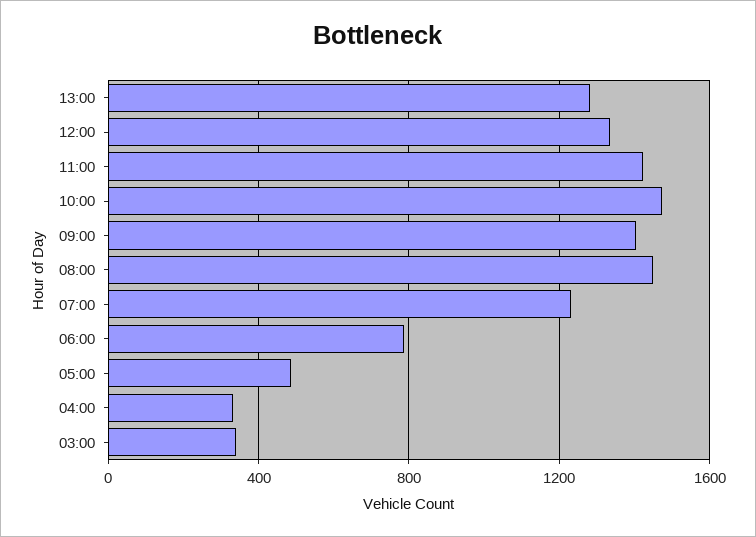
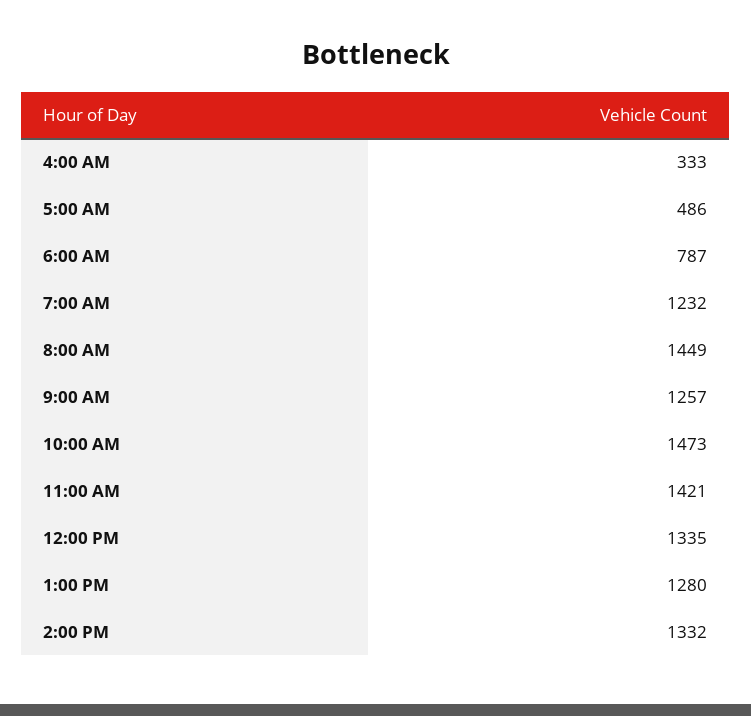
09:00: 1400 -> 1257
03:00: 350 -> none
2:00 PM: none -> 1332

